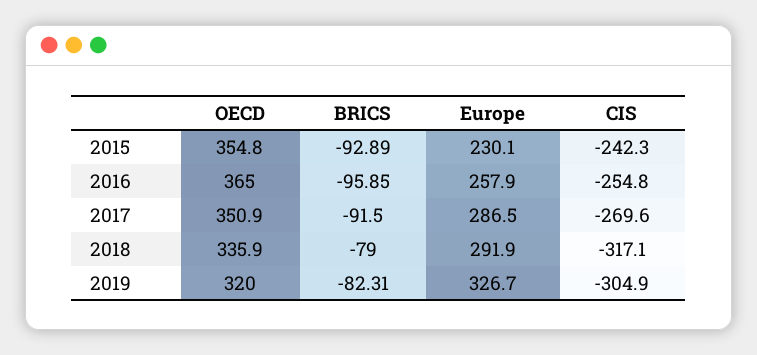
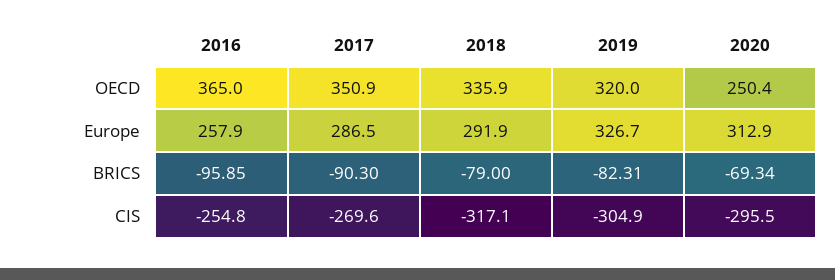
OECD, 2015: 354.8 -> none
BRICS, 2015: -92.89 -> none
Europe, 2015: 230.1 -> none
CIS, 2015: -242.3 -> none
BRICS, 2017: -91.5 -> -90.3
OECD, 2020: none -> 250.4
Europe, 2020: none -> 312.9
BRICS, 2020: none -> -69.34
CIS, 2020: none -> -295.5

